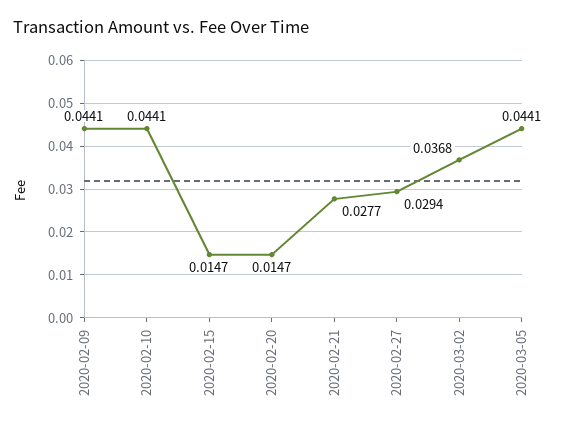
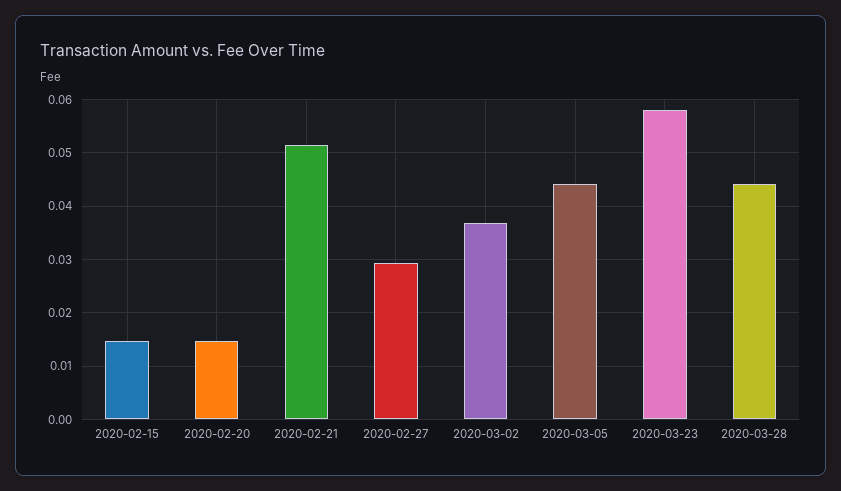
2020-02-09: 0.0441 -> none
2020-02-10: 0.0441 -> none
2020-02-21: 0.0277 -> 0.052
2020-03-23: none -> 0.058
2020-03-28: none -> 0.044

